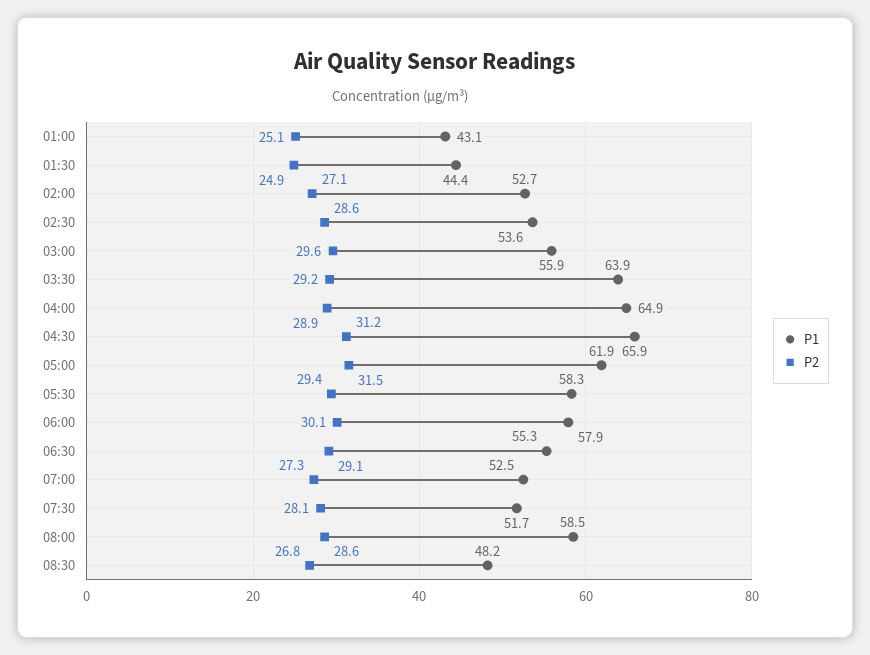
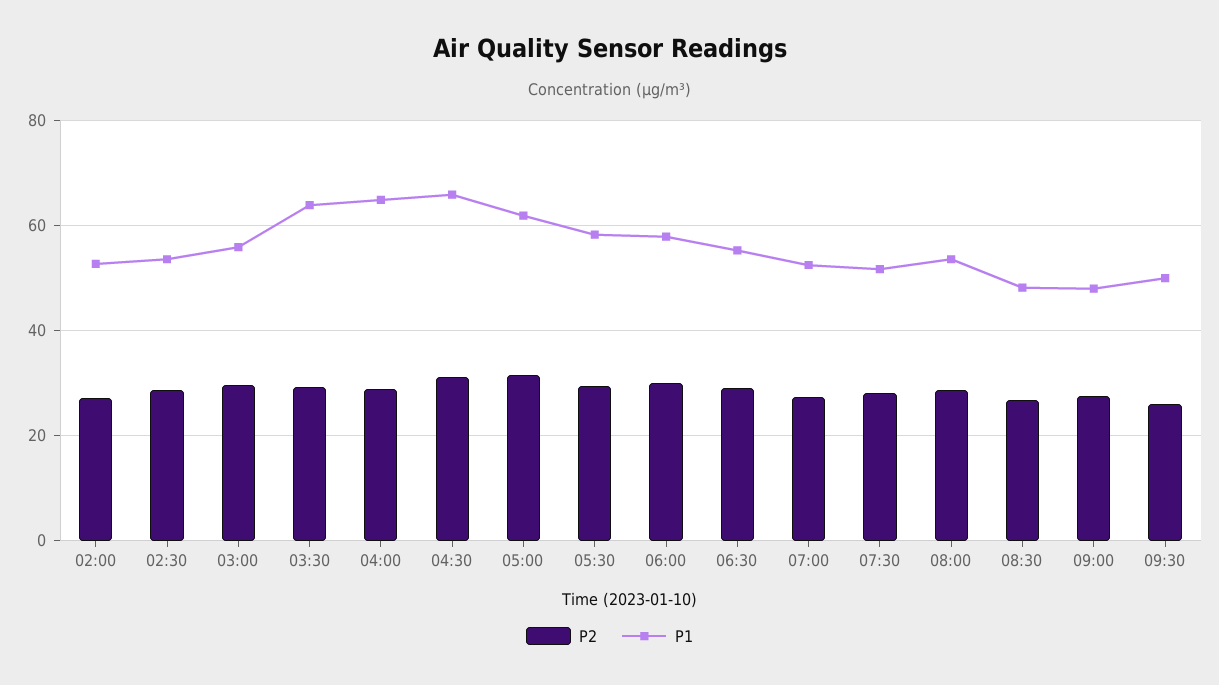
P1, 01:00: 43.1 -> none
P2, 01:00: 25.1 -> none
P1, 01:30: 44.4 -> none
P2, 01:30: 24.9 -> none
P1, 08:00: 58.5 -> 54
P2, 09:00: none -> 28
P1, 09:00: none -> 48
P2, 09:30: none -> 26
P1, 09:30: none -> 50

